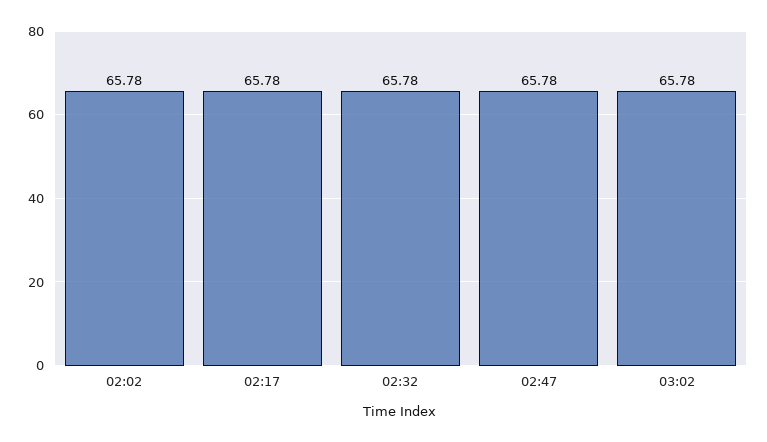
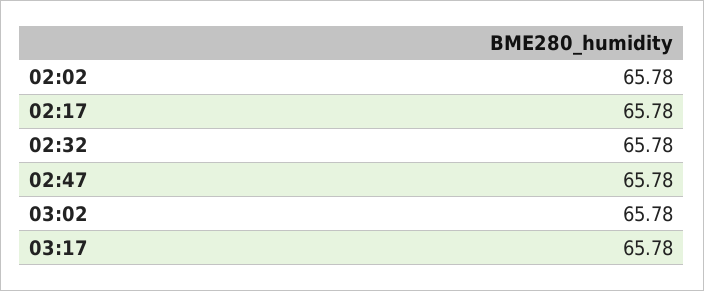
03:17: none -> 65.78

